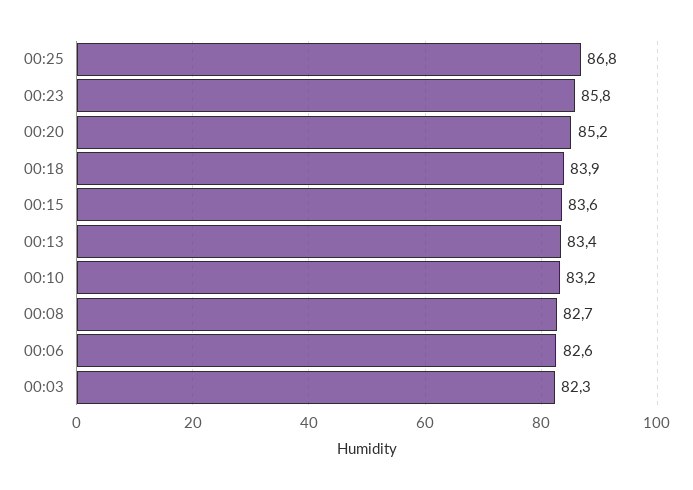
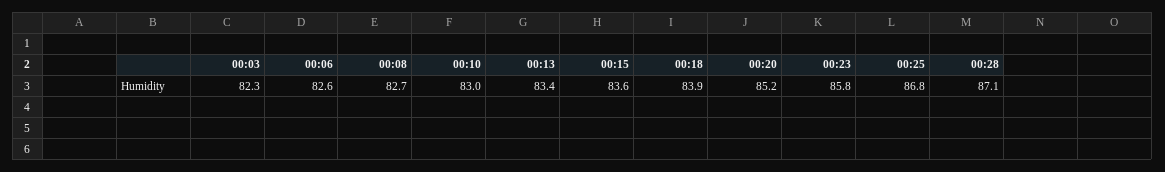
00:10: 83.2 -> 83
00:28: none -> 87.1

